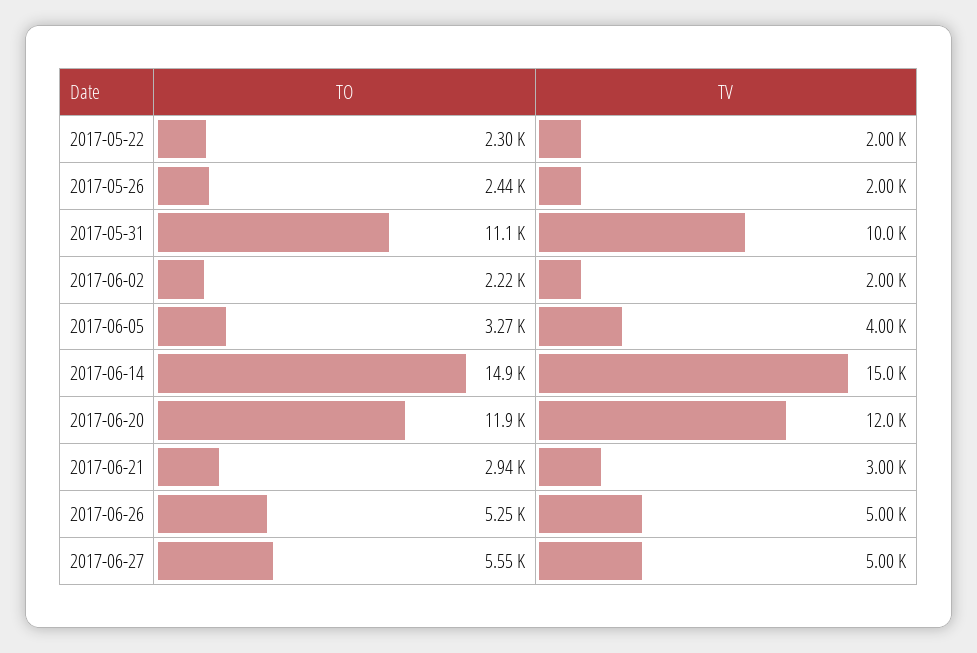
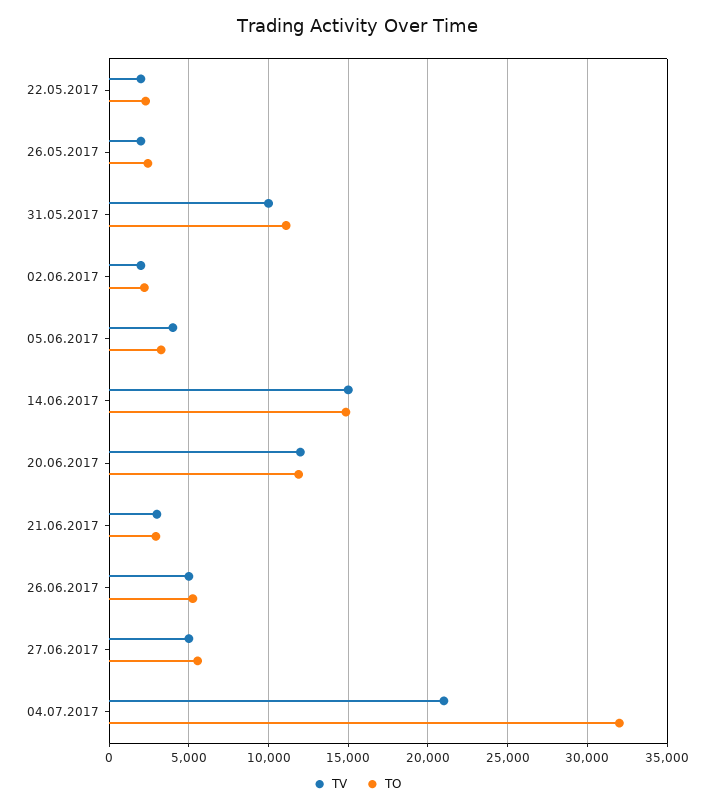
TV, 04.07.2017: none -> 21000
TO, 04.07.2017: none -> 32000

